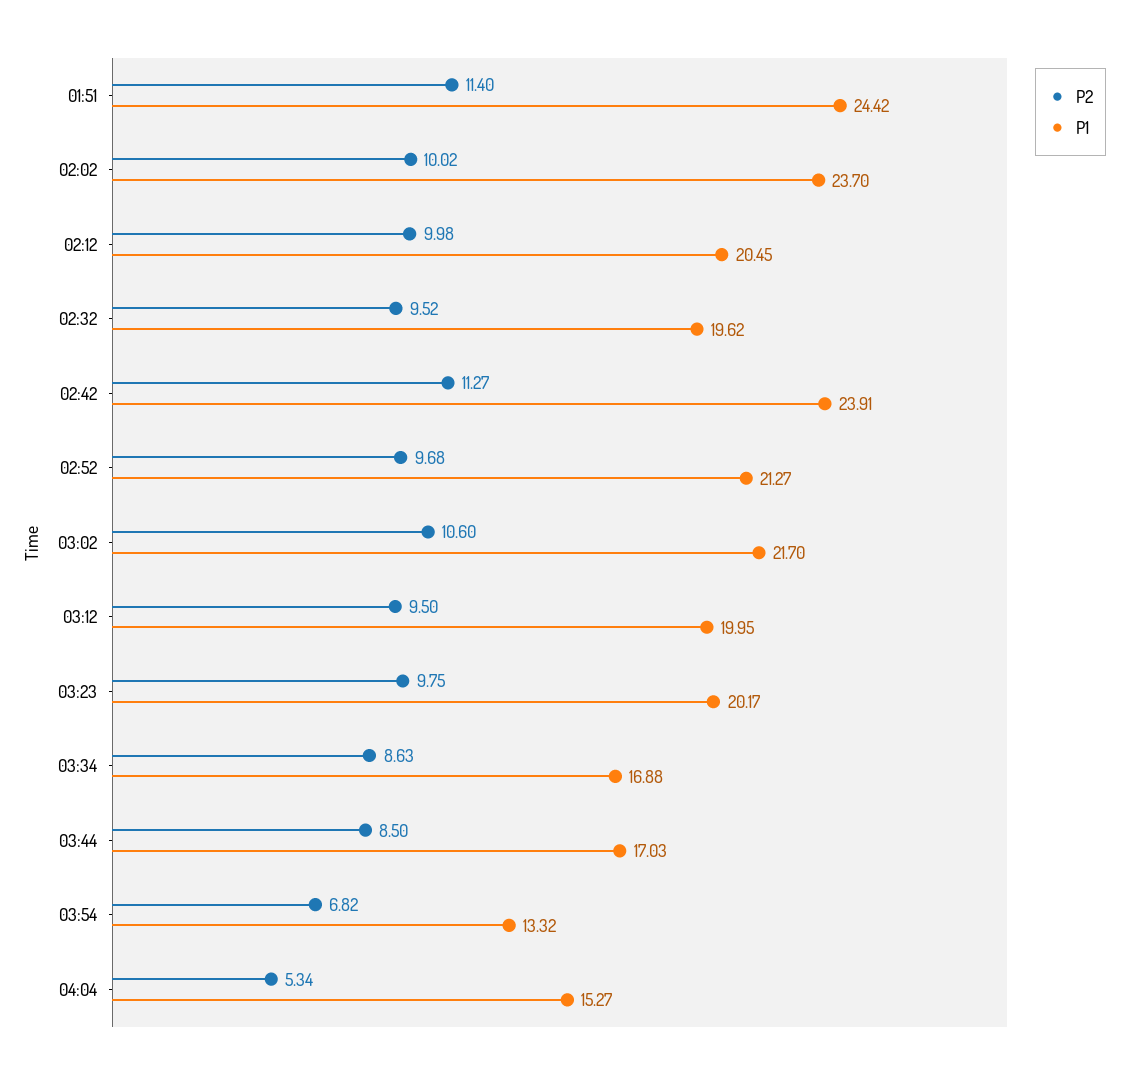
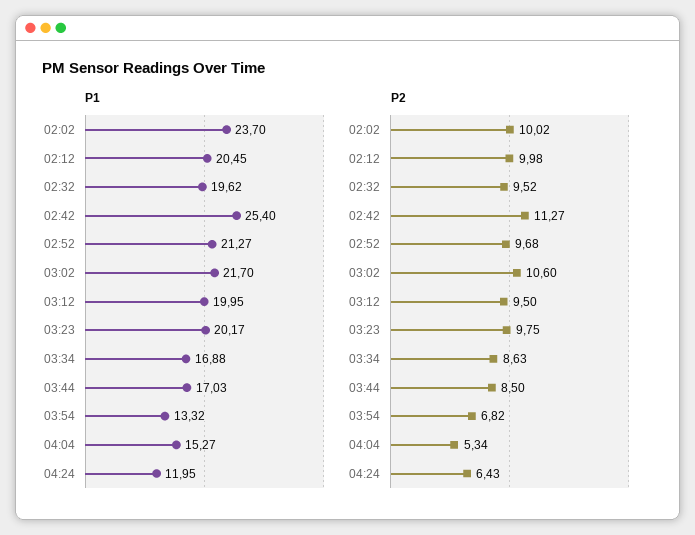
P2, 01:51: 11.4 -> none
P1, 01:51: 24.42 -> none
P1, 02:42: 23.91 -> 25.4
P1, 04:24: none -> 11.95
P2, 04:24: none -> 6.43

